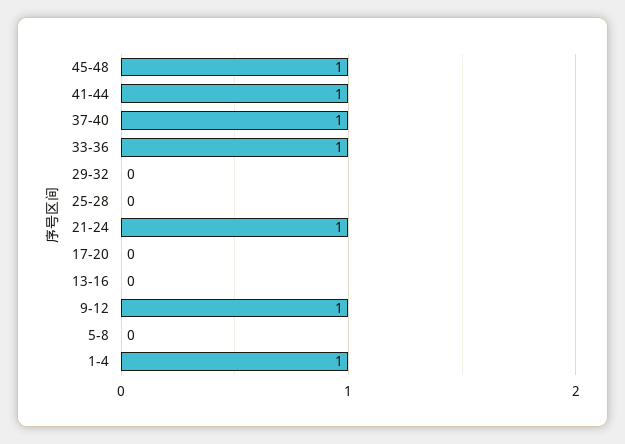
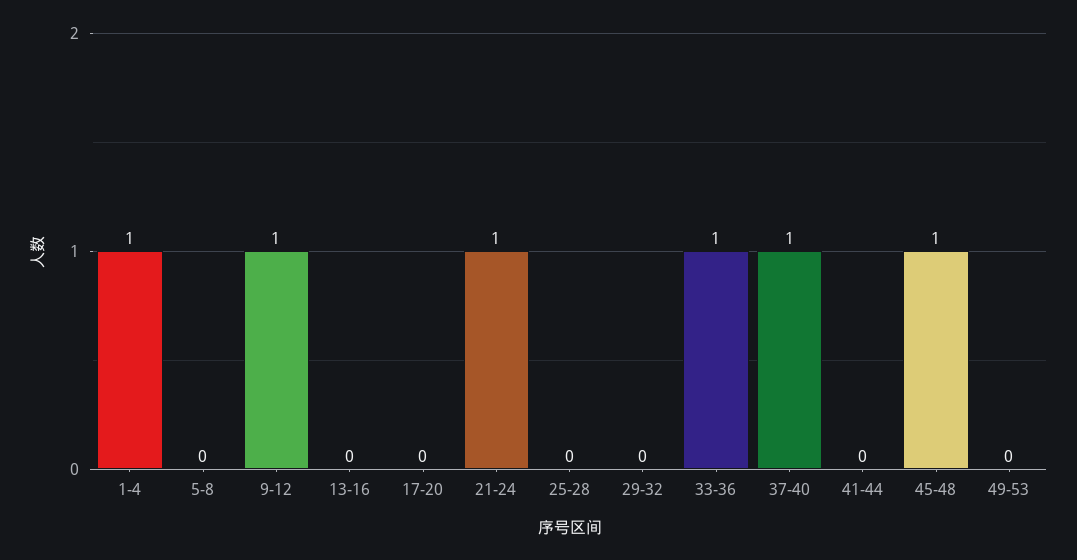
41-44: 1 -> 0
49-53: none -> 0

